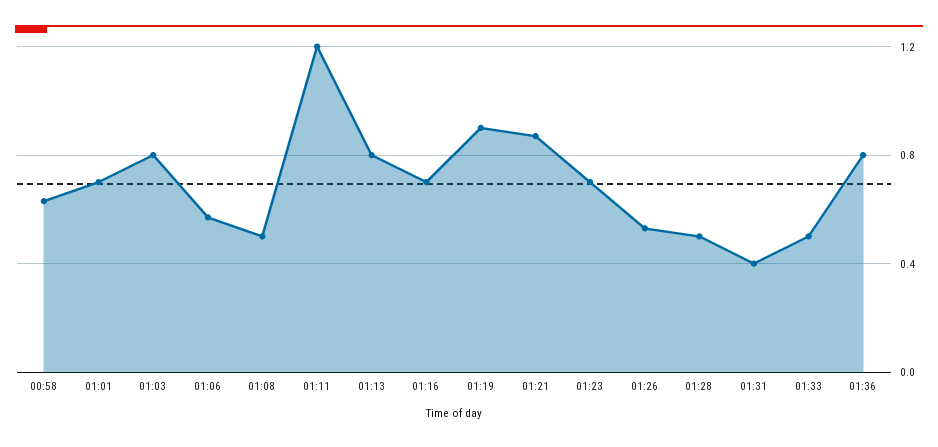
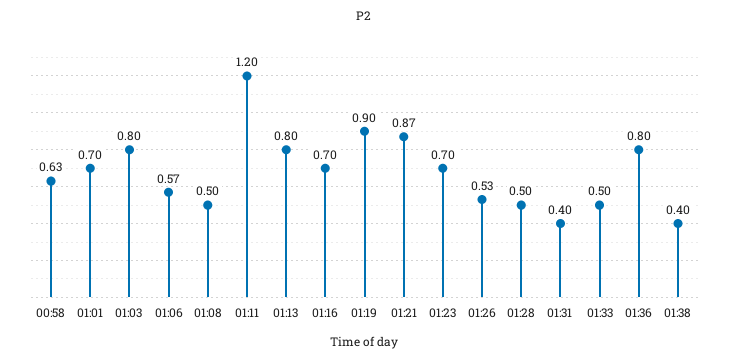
01:38: none -> 0.4

